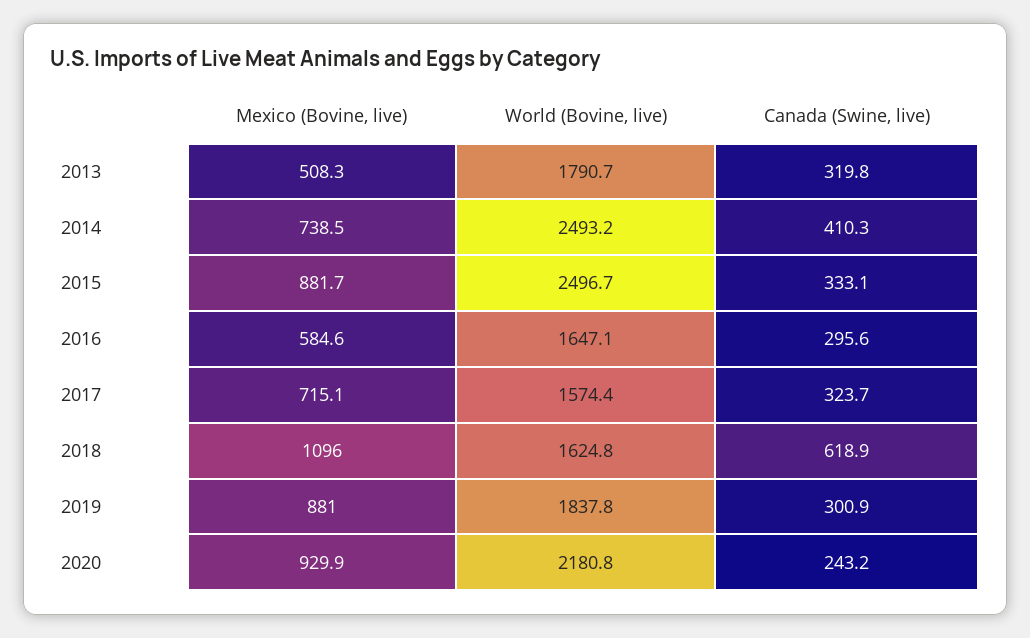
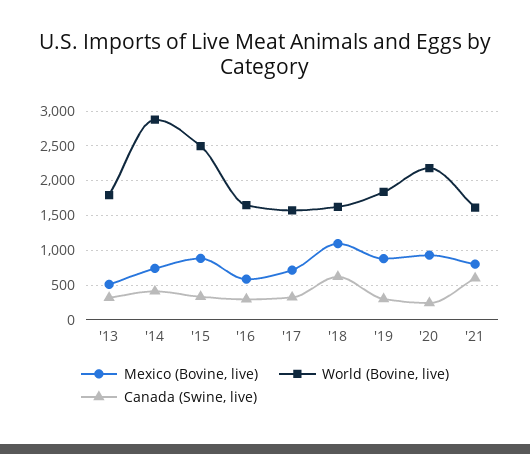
World (Bovine, live), 2014: 2493.2 -> 2900
Mexico (Bovine, live), '21: none -> 800
World (Bovine, live), '21: none -> 1600
Canada (Swine, live), '21: none -> 600

